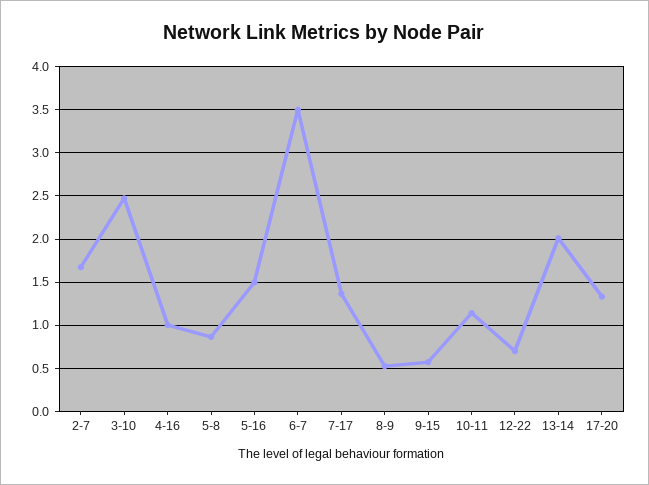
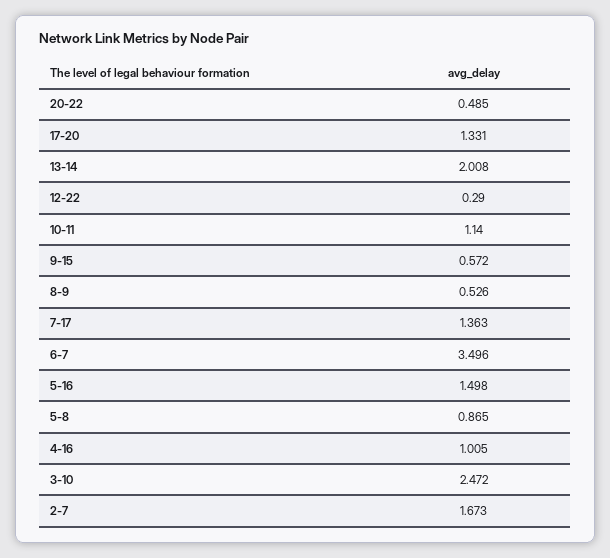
12-22: 0.7 -> 0.29
20-22: none -> 0.485

